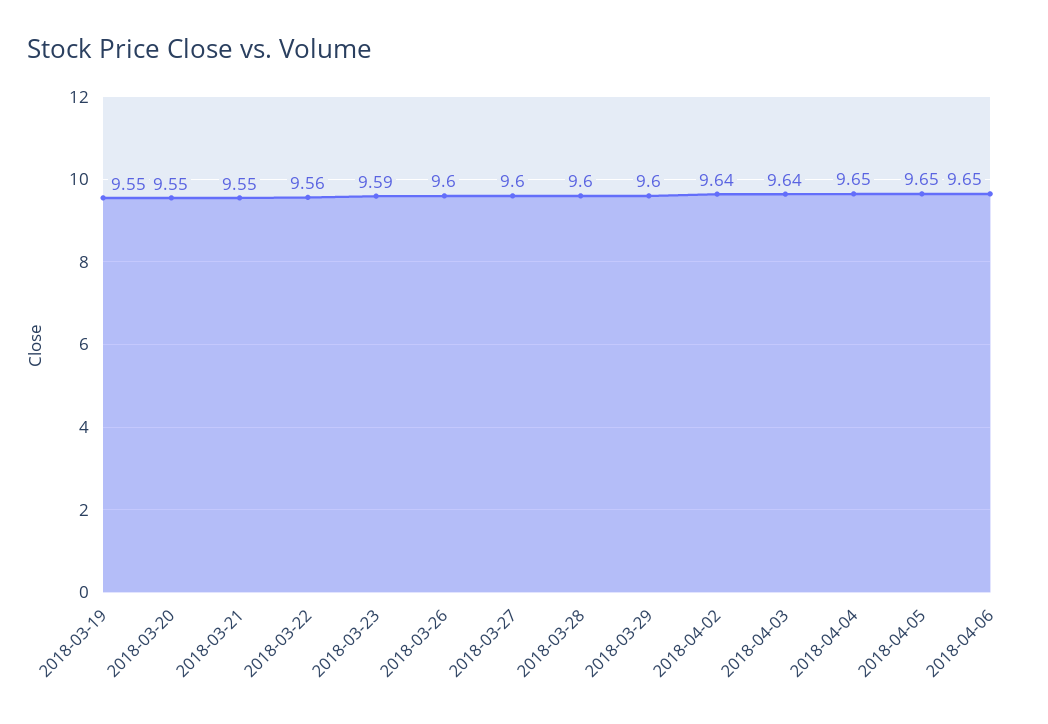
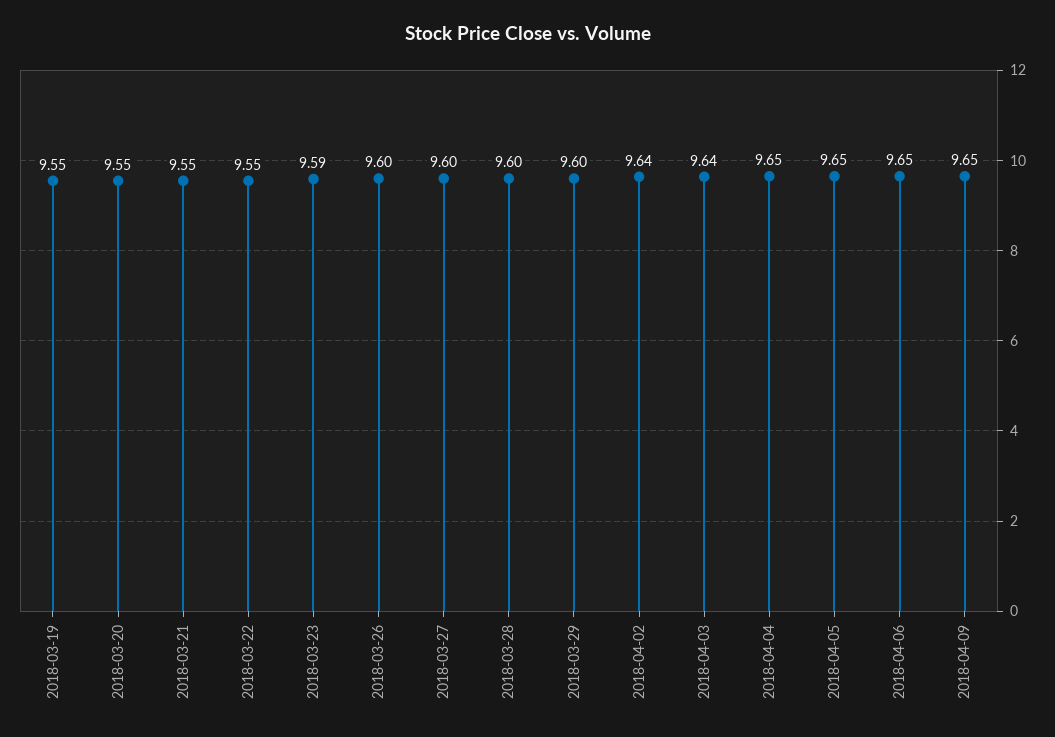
2018-03-22: 9.56 -> 9.55
2018-04-09: none -> 9.65

